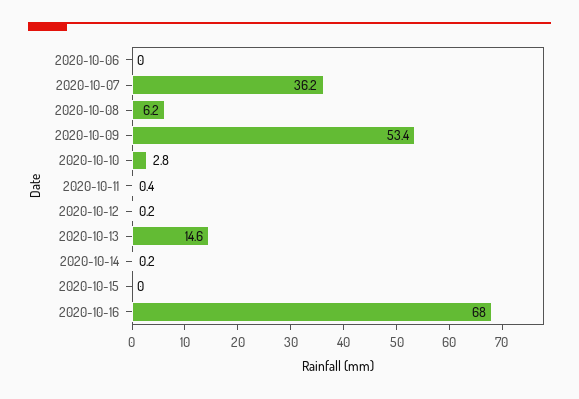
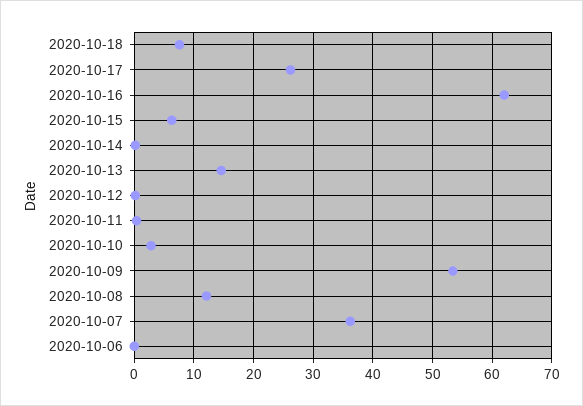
2020-10-08: 6.2 -> 12
2020-10-15: 0 -> 6
2020-10-16: 68 -> 62
2020-10-18: none -> 8
2020-10-17: none -> 26

